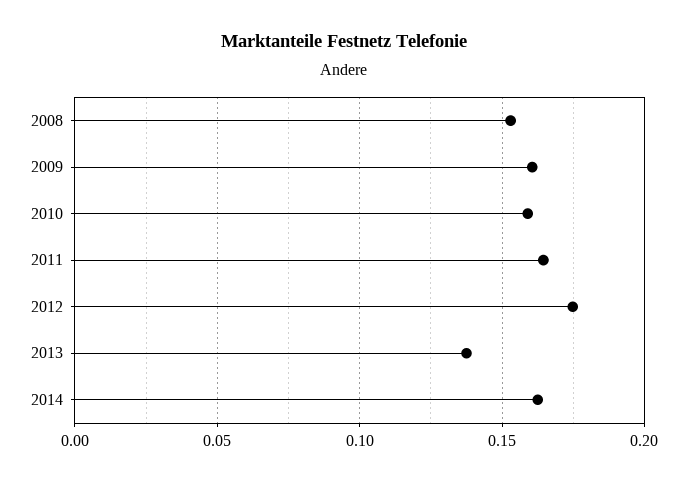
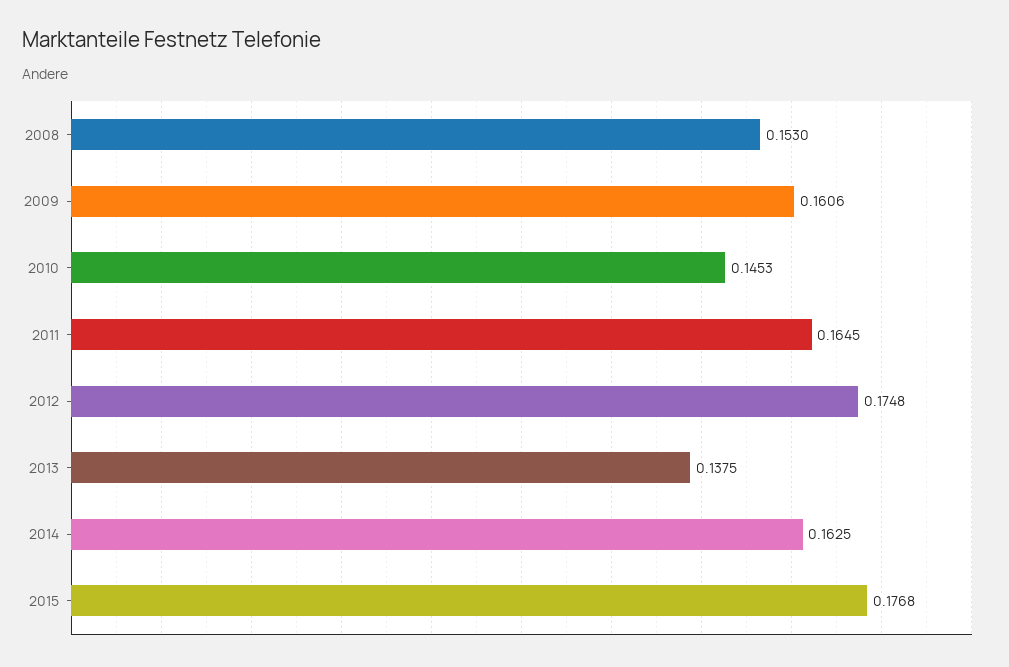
2010: 0.16 -> 0.1453
2015: none -> 0.1768

